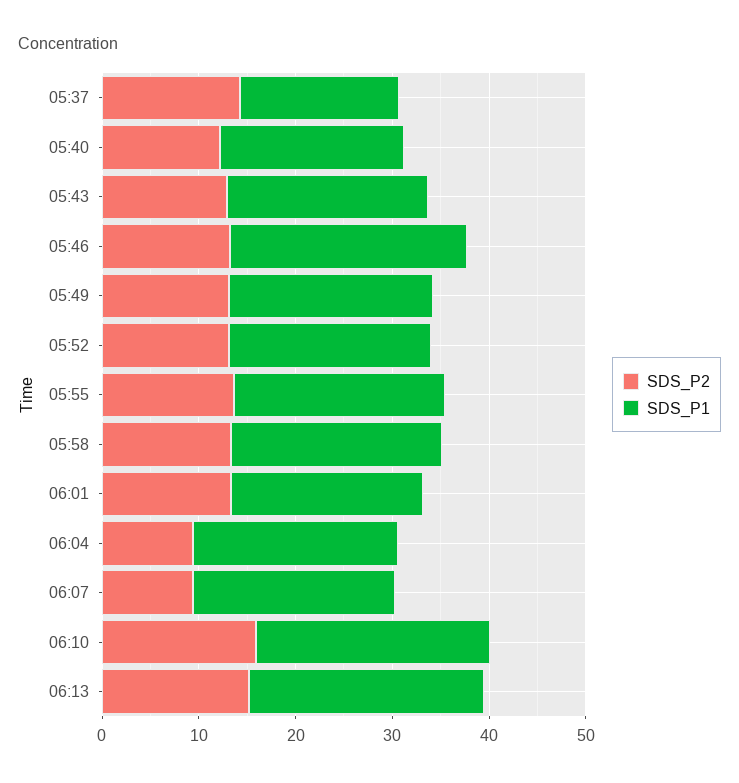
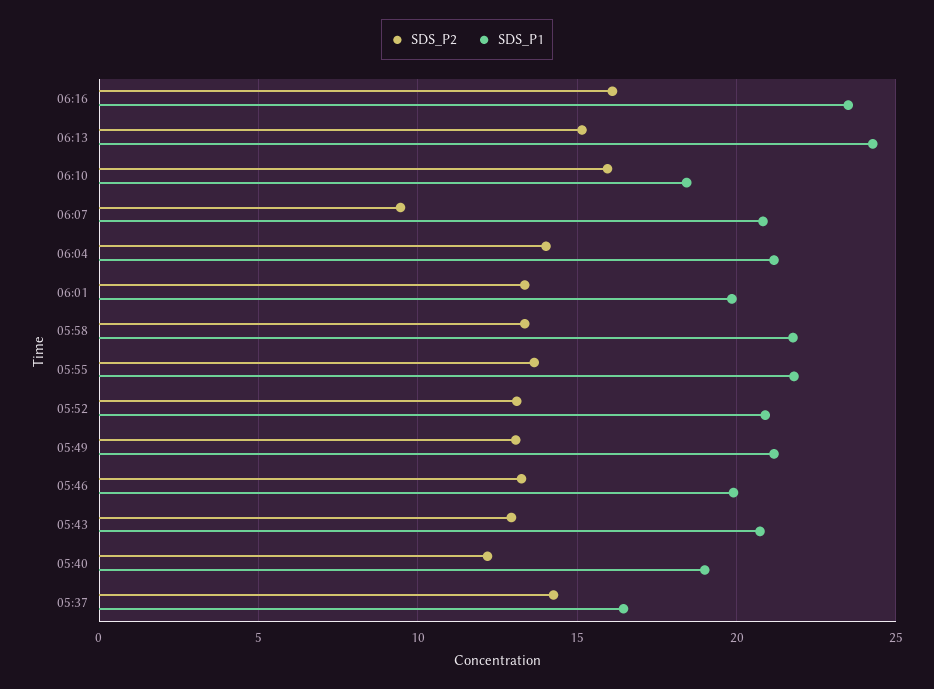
SDS_P1, 05:46: 24 -> 20
SDS_P2, 06:04: 10 -> 14
SDS_P1, 06:10: 24 -> 18.5
SDS_P2, 06:16: none -> 16
SDS_P1, 06:16: none -> 23.5

